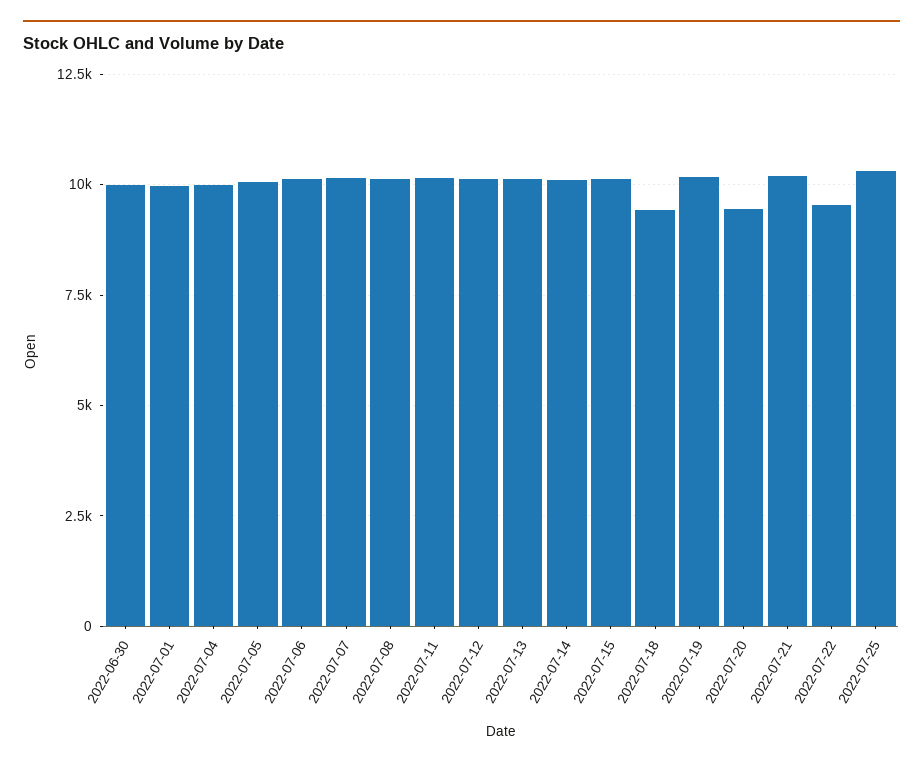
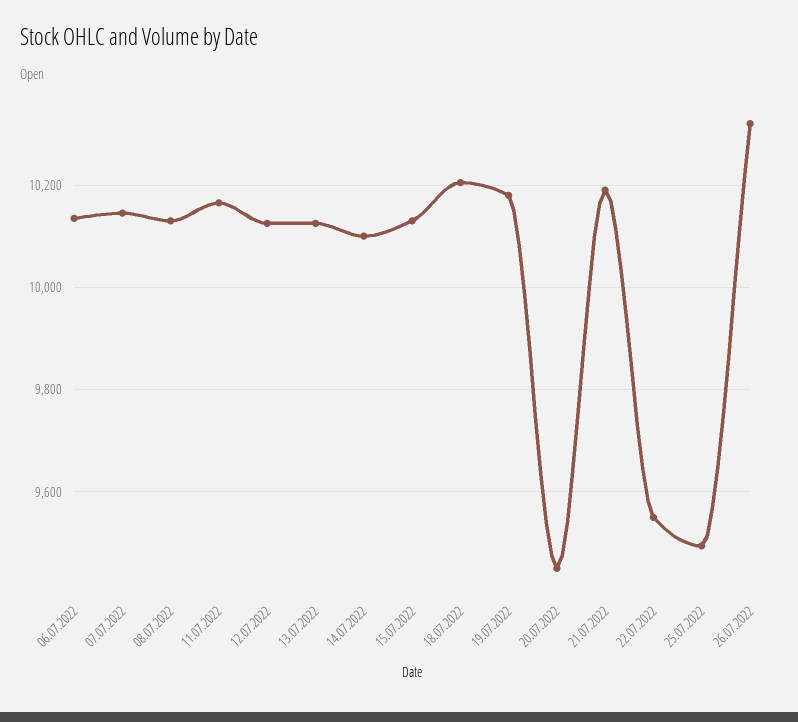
2022-06-30: 10000 -> none
2022-07-01: 10000 -> none
2022-07-04: 10000 -> none
2022-07-05: 10000 -> none
2022-07-18: 9500 -> 10200
2022-07-25: 10250 -> 9500
26.07.2022: none -> 10320

